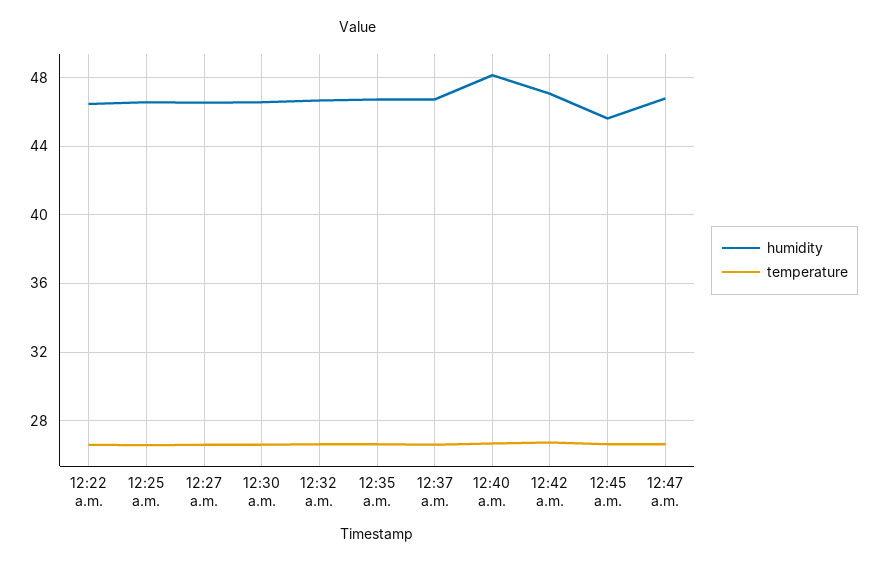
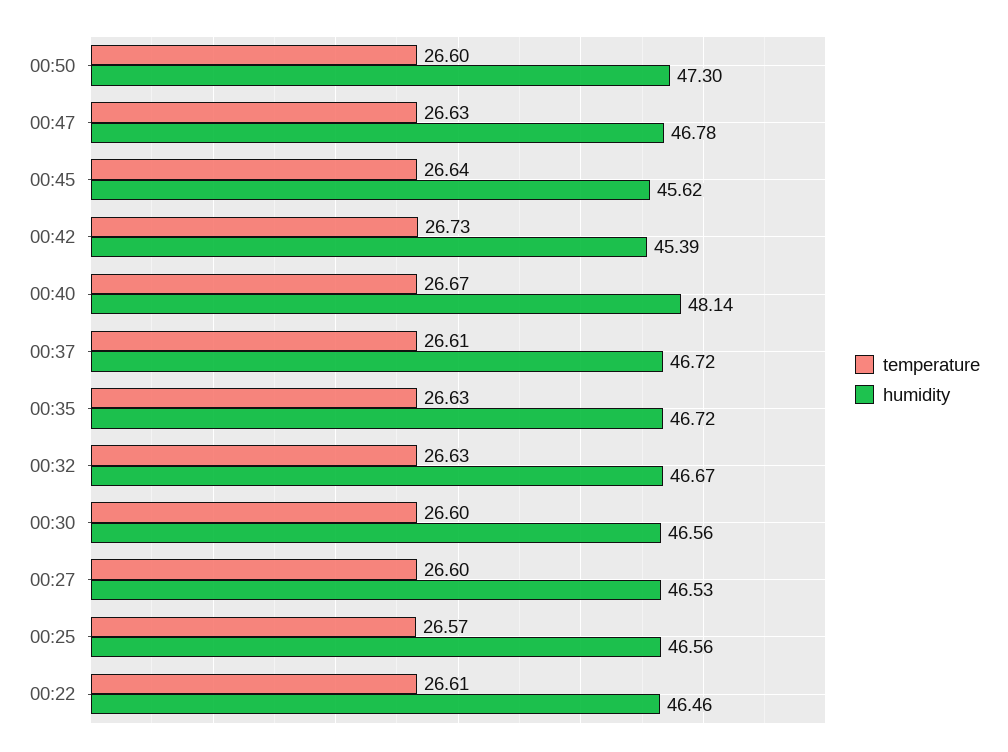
humidity, 12:42 a.m.: 47 -> 45.39
temperature, 00:50: none -> 26.6
humidity, 00:50: none -> 47.3

